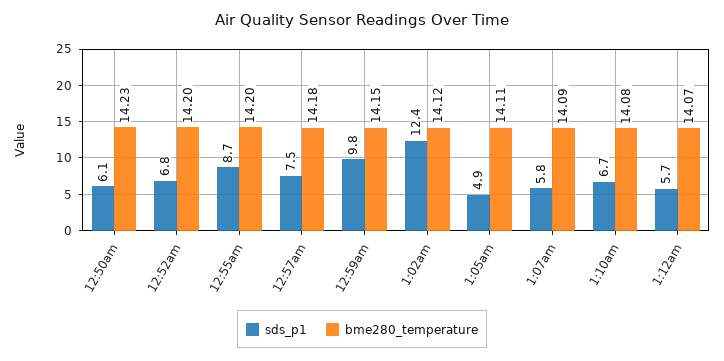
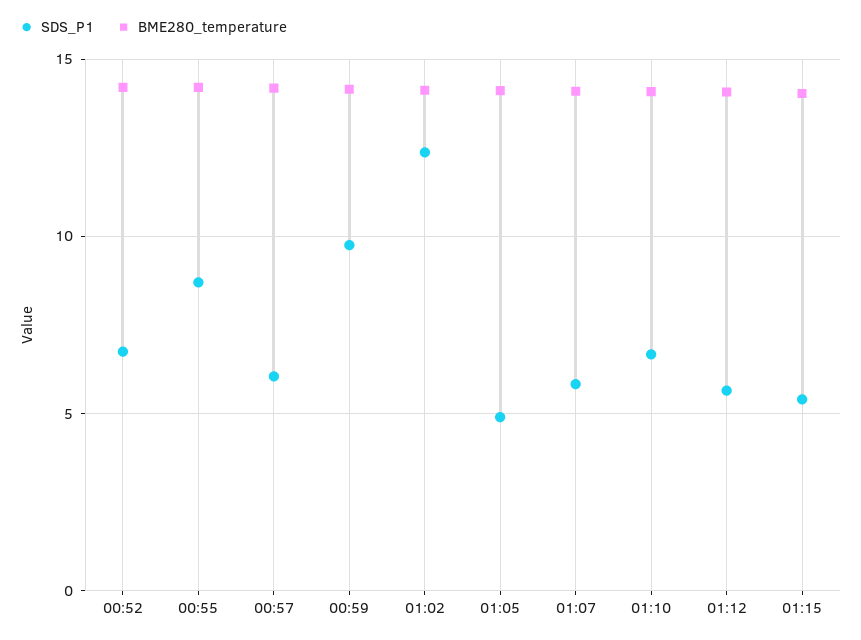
sds_p1, 12:50am: 6.1 -> none
bme280_temperature, 12:50am: 14.23 -> none
sds_p1, 12:57am: 7.5 -> 6
sds_p1, 01:15: none -> 5.5
bme280_temperature, 01:15: none -> 14

